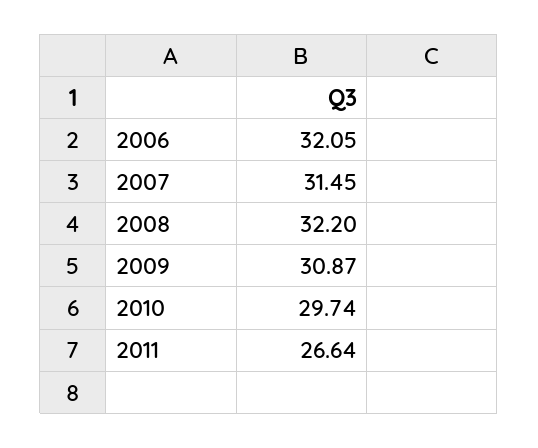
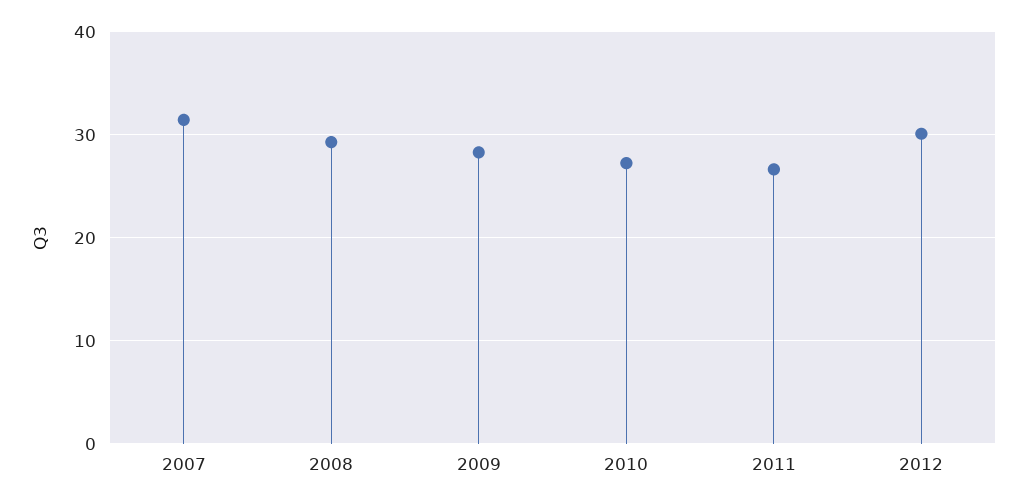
2006: 32.05 -> none
2008: 32.2 -> 29
2009: 30.87 -> 28
2010: 29.74 -> 27
2012: none -> 30

